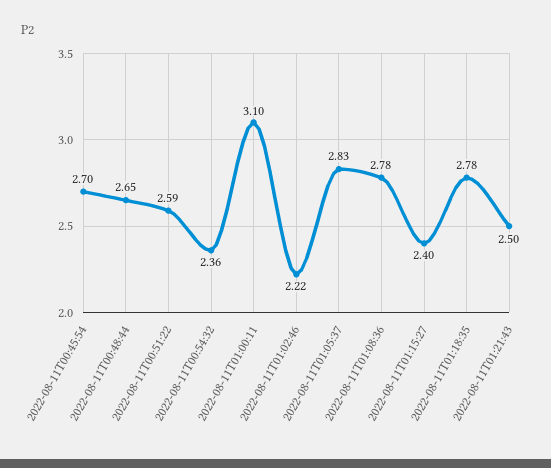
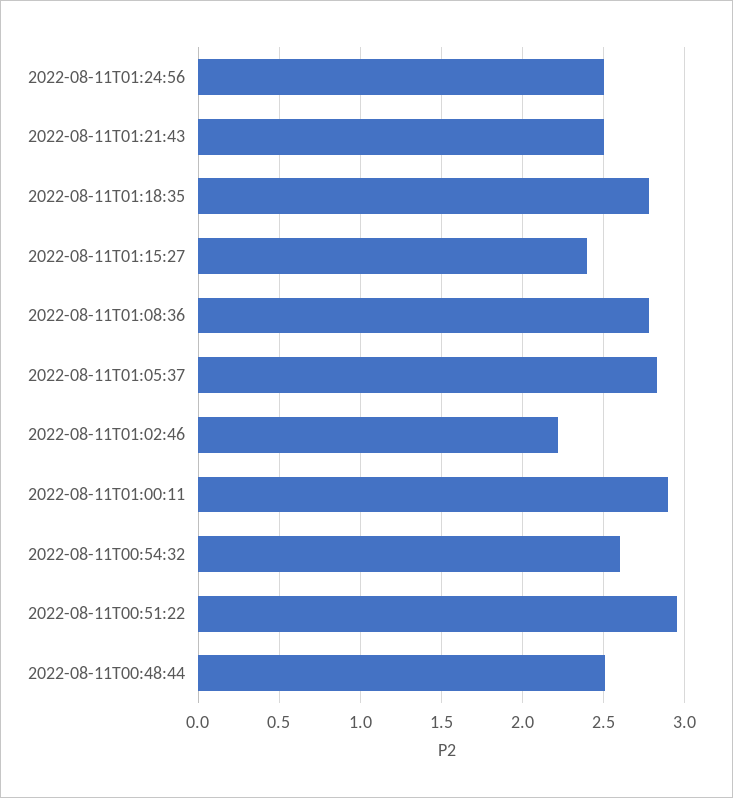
2022-08-11T00:45:54: 2.7 -> none
2022-08-11T00:48:44: 2.65 -> 2.5
2022-08-11T00:51:22: 2.59 -> 2.95
2022-08-11T00:54:32: 2.36 -> 2.6
2022-08-11T01:00:11: 3.1 -> 2.9
2022-08-11T01:24:56: none -> 2.5

